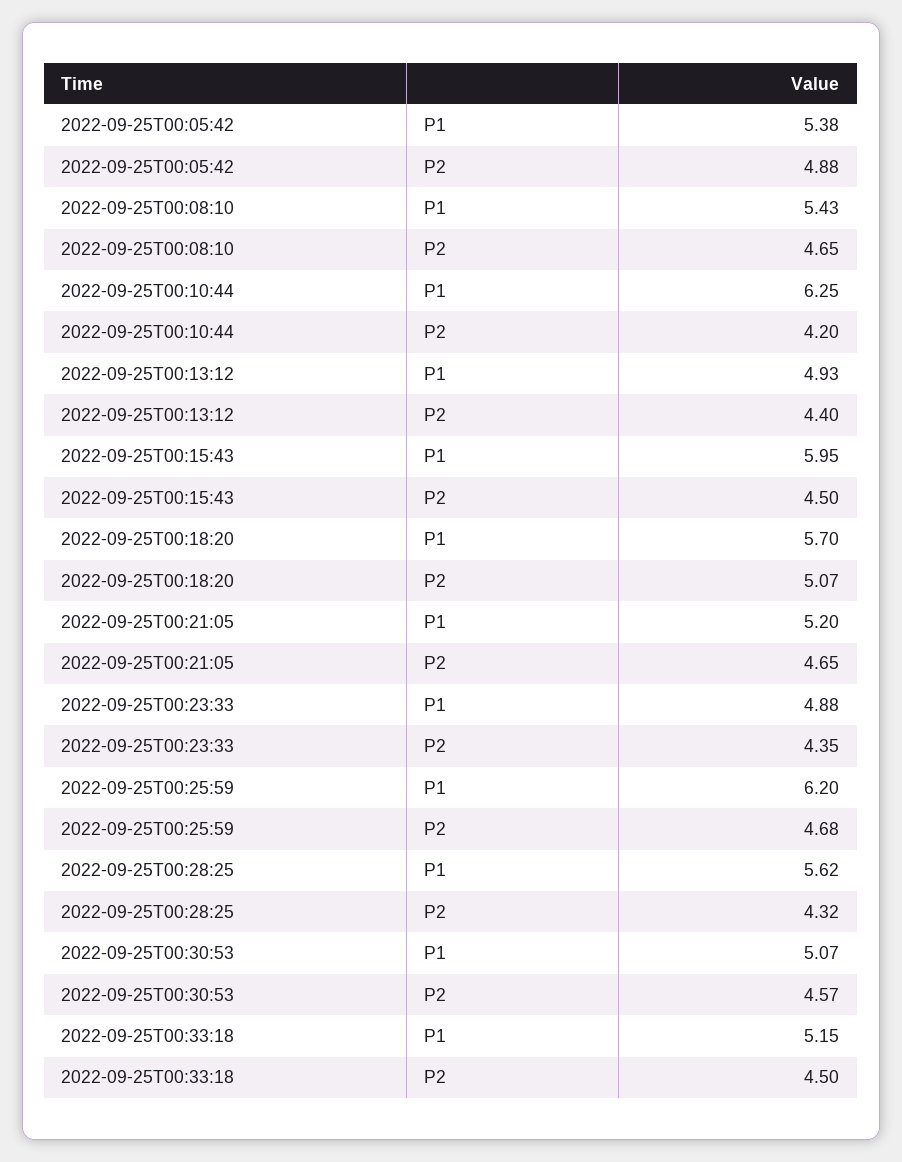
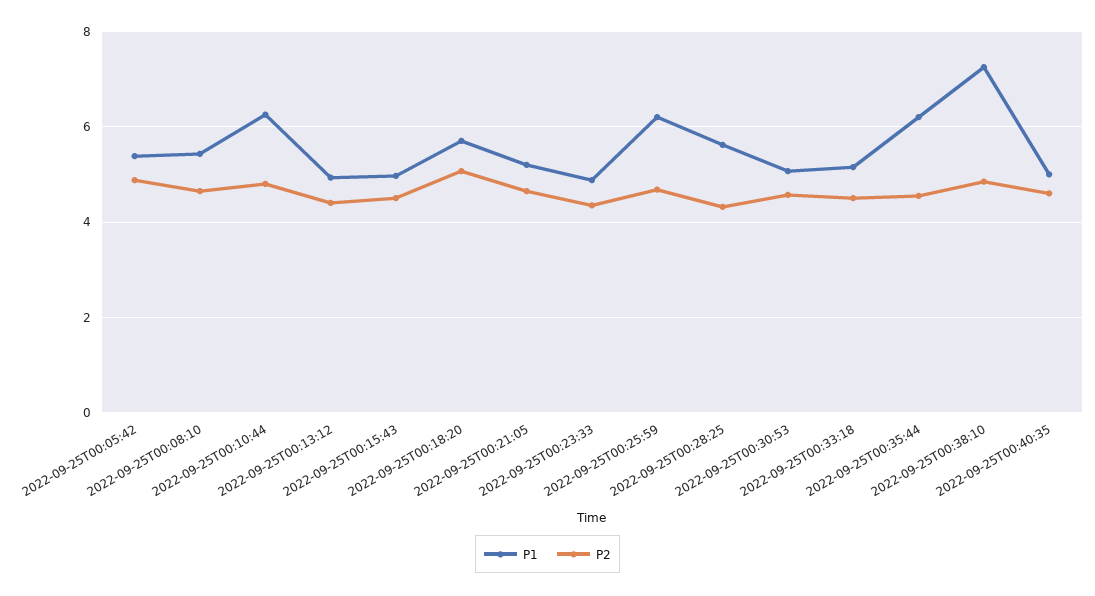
P2, 2022-09-25T00:10:44: 4.2 -> 4.8
P1, 2022-09-25T00:15:43: 5.95 -> 5
P1, 2022-09-25T00:35:44: none -> 6.2
P2, 2022-09-25T00:35:44: none -> 4.6
P1, 2022-09-25T00:38:10: none -> 7.2
P2, 2022-09-25T00:38:10: none -> 4.8
P1, 2022-09-25T00:40:35: none -> 5
P2, 2022-09-25T00:40:35: none -> 4.6

